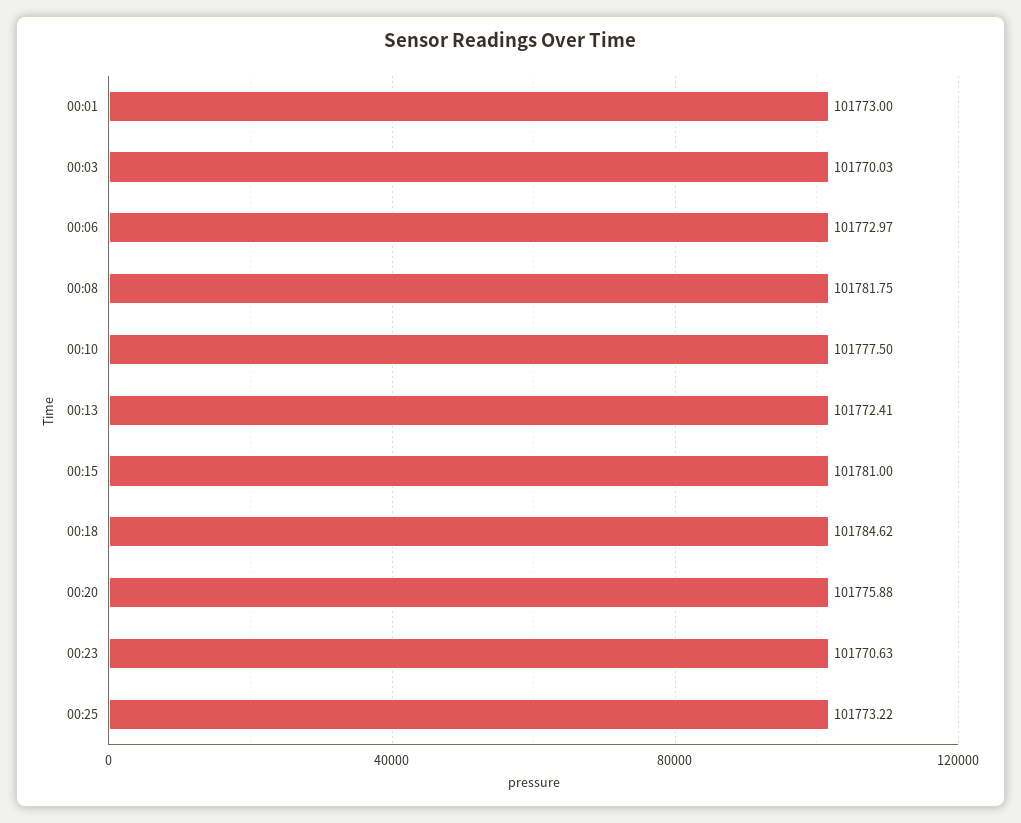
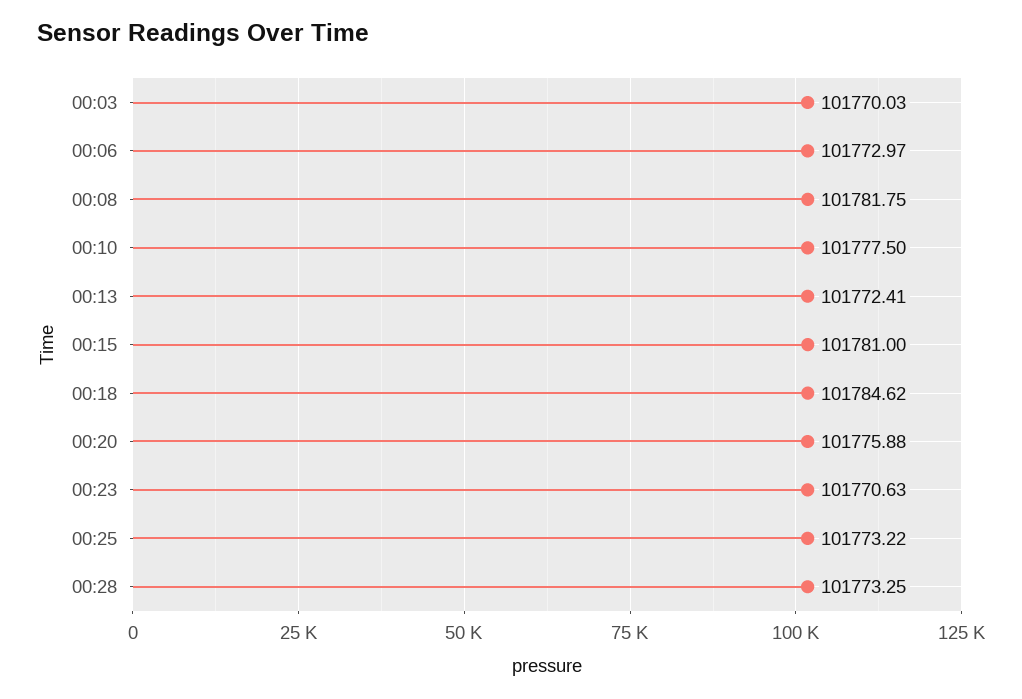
00:01: 101773 -> none
00:28: none -> 101773.25

